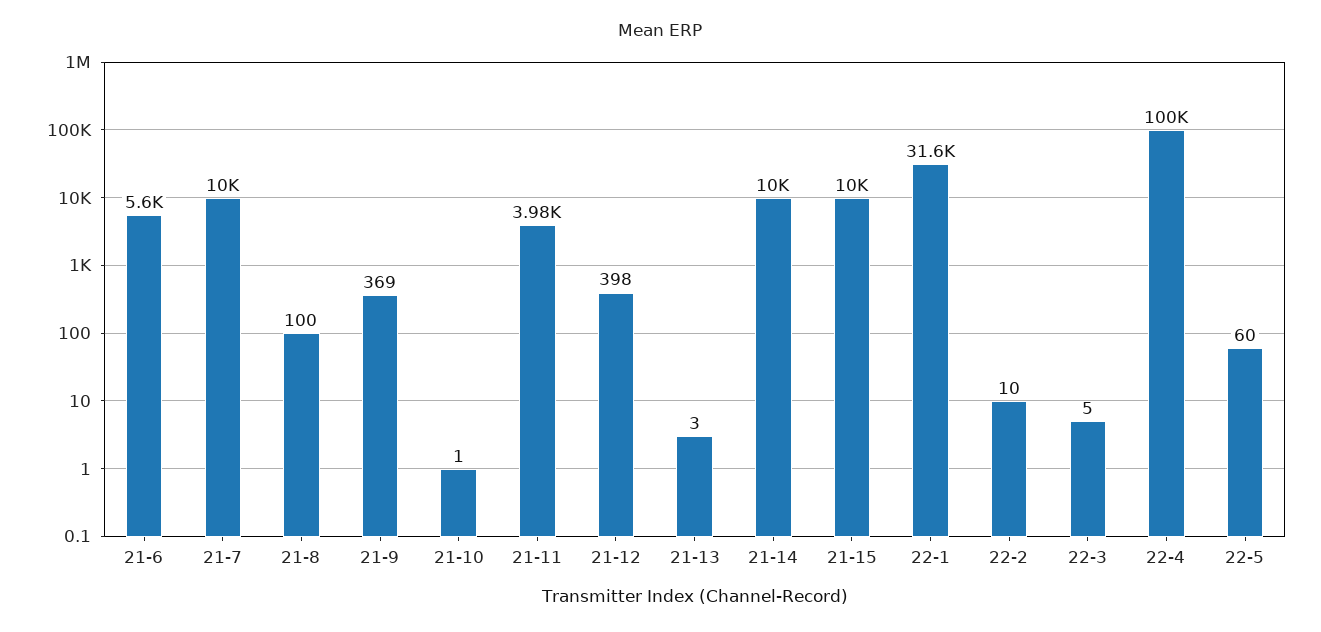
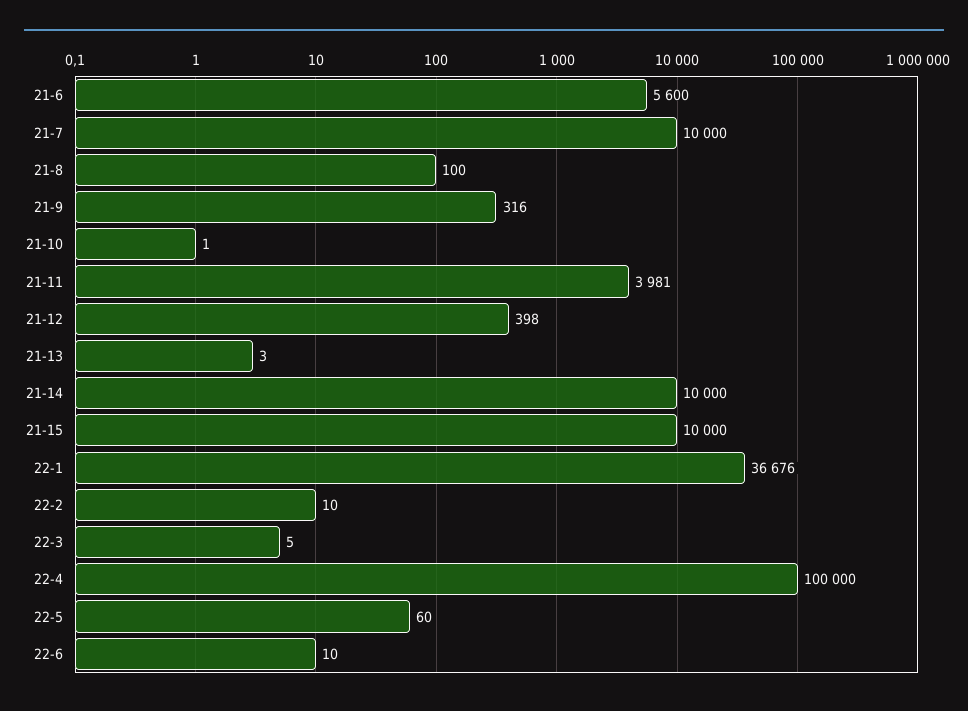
21-9: 369 -> 316
22-1: 31600 -> 36676
22-6: none -> 10

